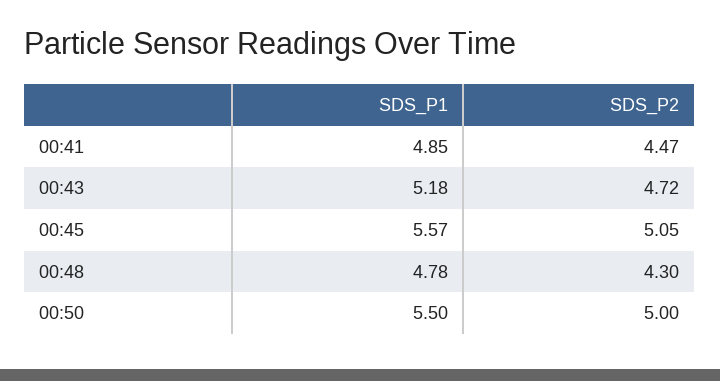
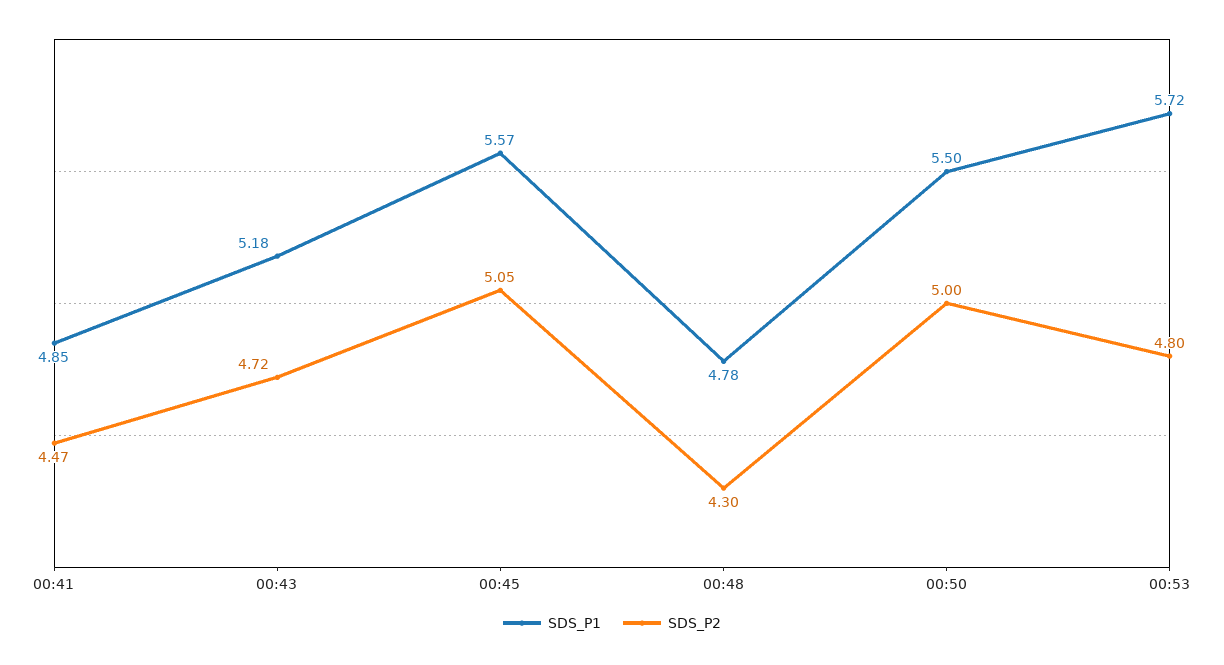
SDS_P1, 00:53: none -> 5.72
SDS_P2, 00:53: none -> 4.8

